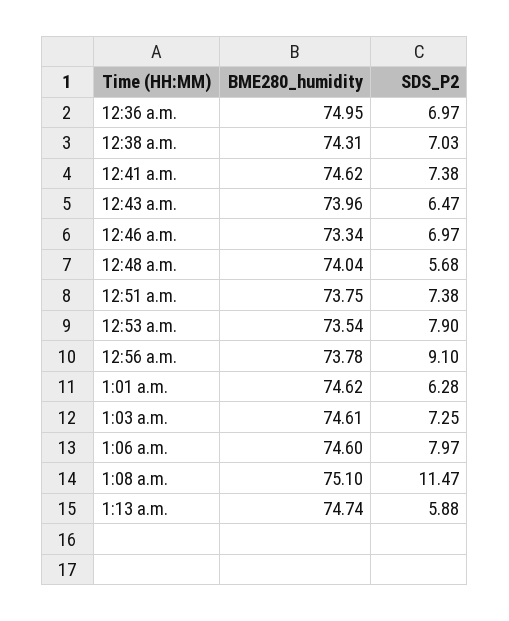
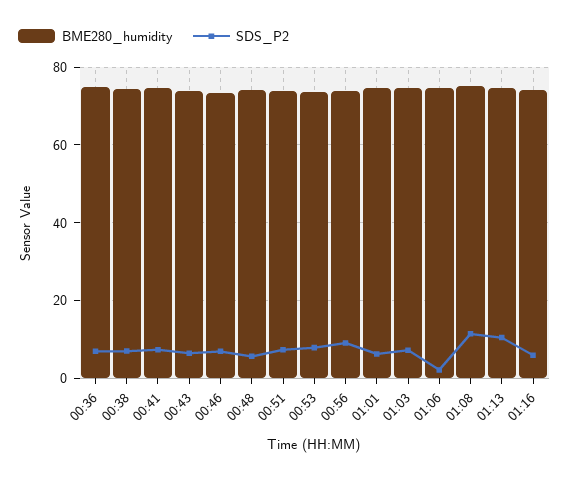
SDS_P2, 1:06 a.m.: 7.97 -> 2
SDS_P2, 1:13 a.m.: 5.88 -> 10
BME280_humidity, 01:16: none -> 74
SDS_P2, 01:16: none -> 6

